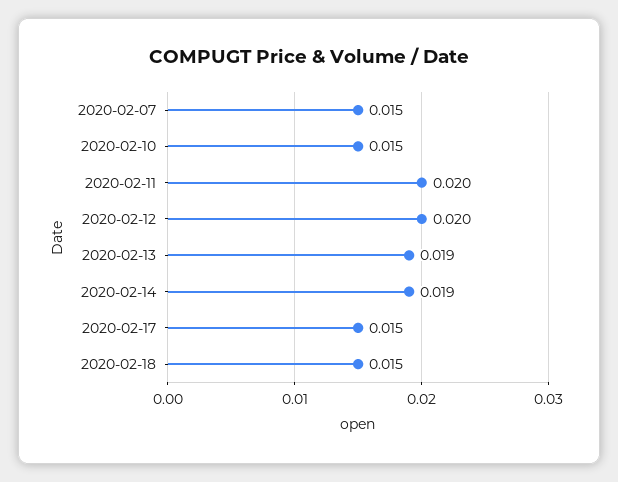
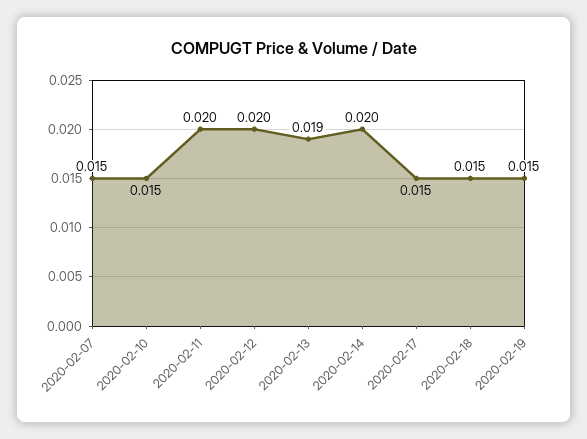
2020-02-14: 0.019 -> 0.02
2020-02-19: none -> 0.015

